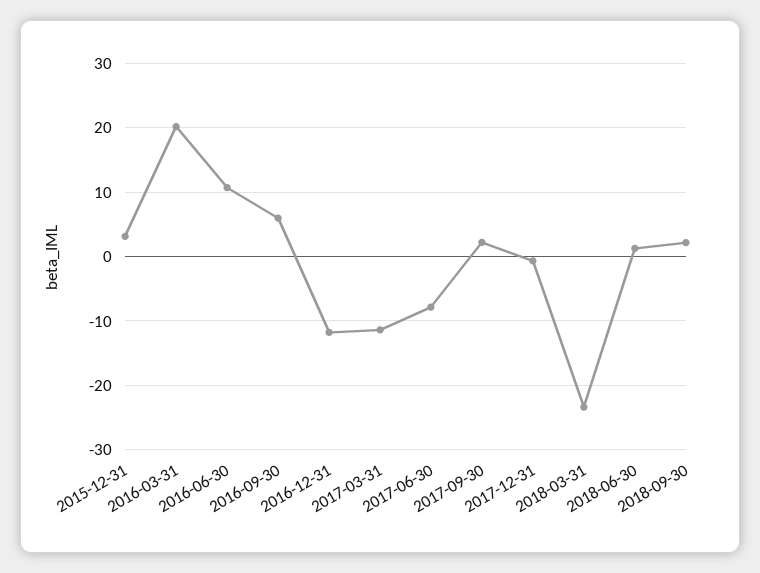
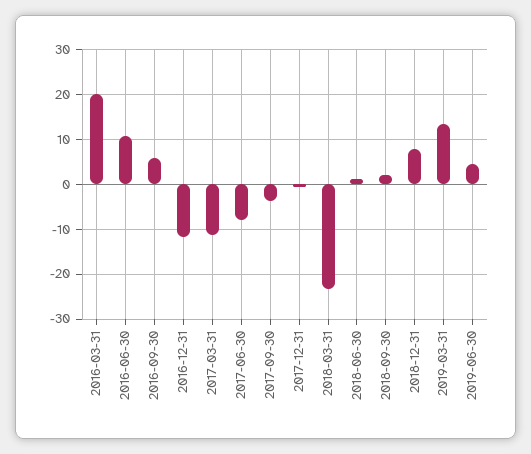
2015-12-31: 3 -> none
2017-09-30: 2 -> -4
2018-12-31: none -> 8
2019-03-31: none -> 14
2019-06-30: none -> 4

